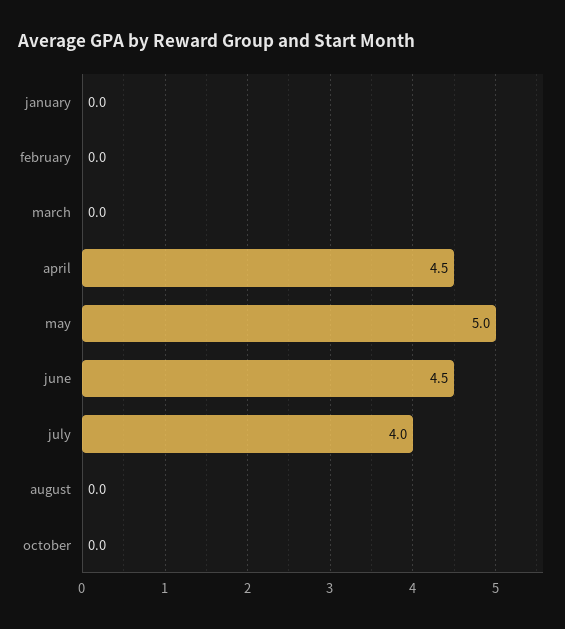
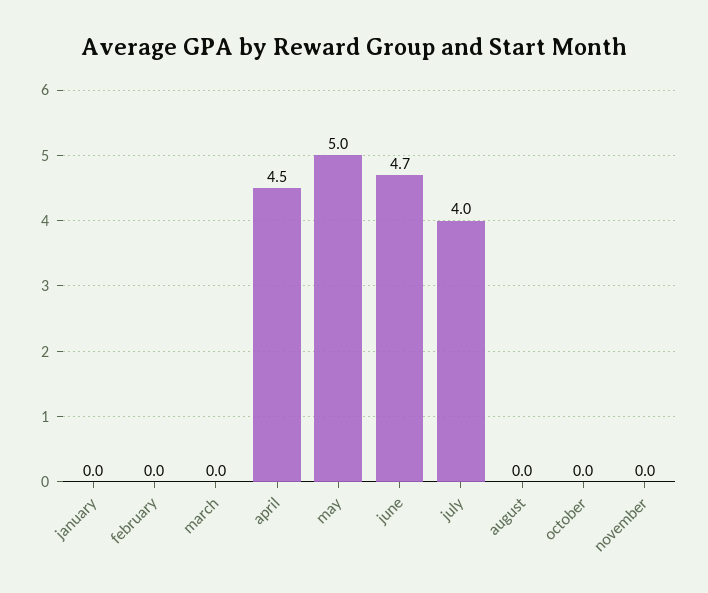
june: 4.5 -> 4.7
november: none -> 0

